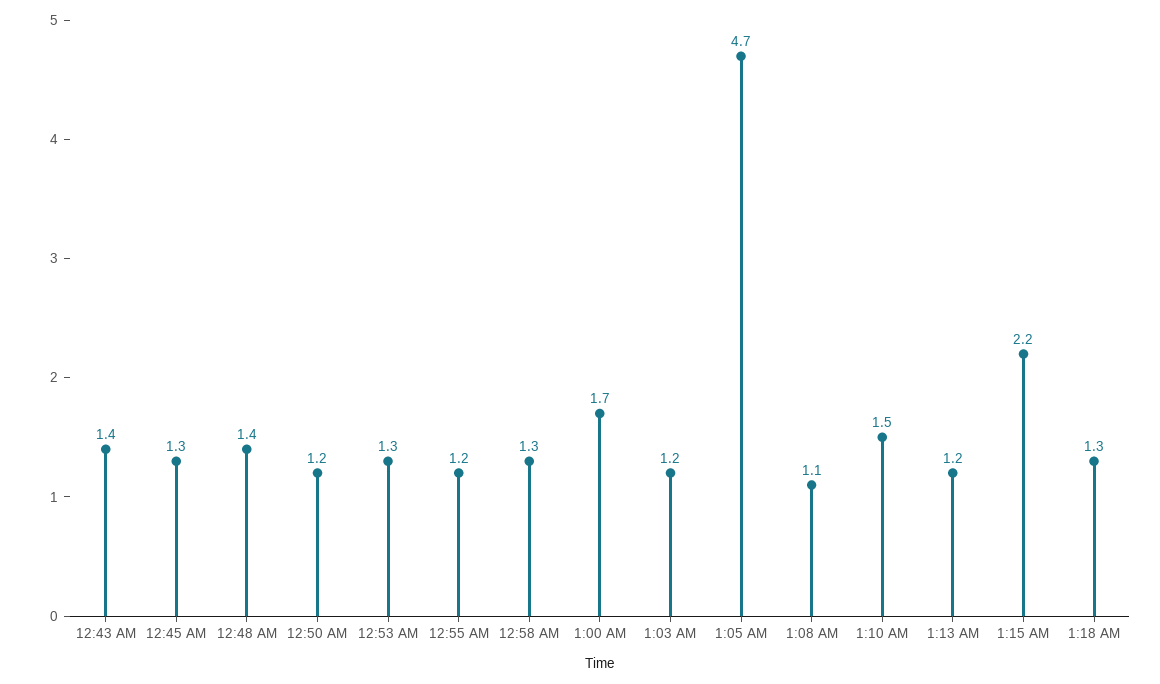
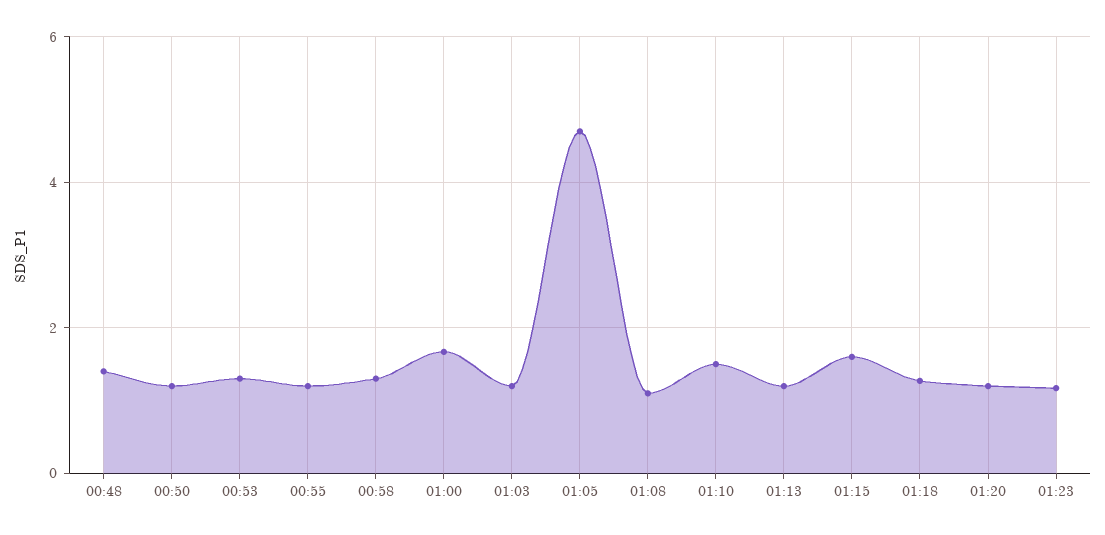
12:43 AM: 1.4 -> none
12:45 AM: 1.3 -> none
1:15 AM: 2.2 -> 1.6
01:20: none -> 1.2
01:23: none -> 1.2

